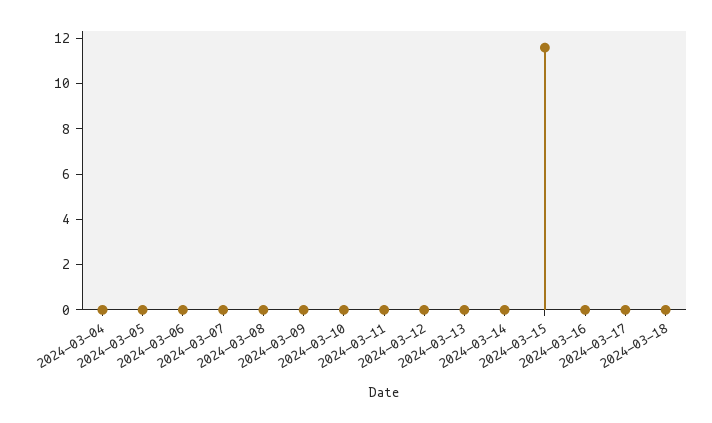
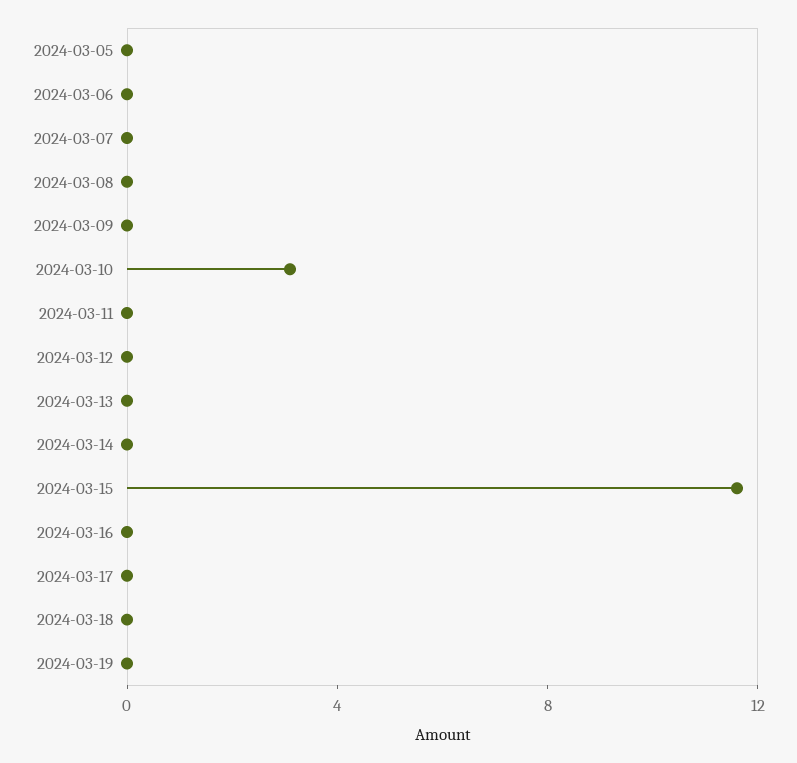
2024-03-04: 0 -> none
2024-03-10: 0 -> 3
2024-03-19: none -> 0

